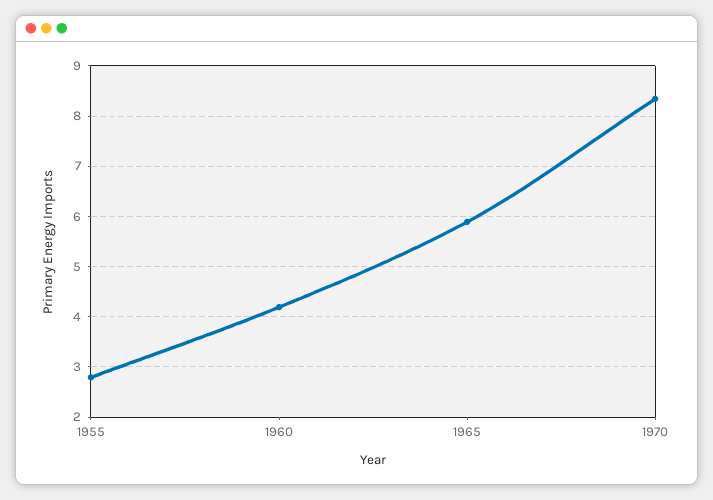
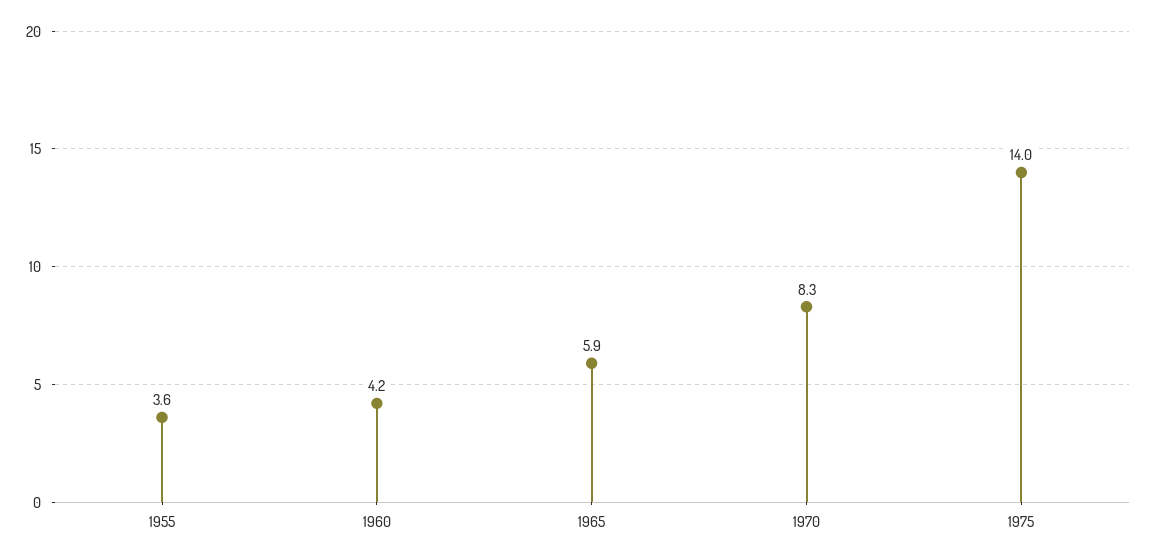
1955: 2.8 -> 3.6
1975: none -> 14

